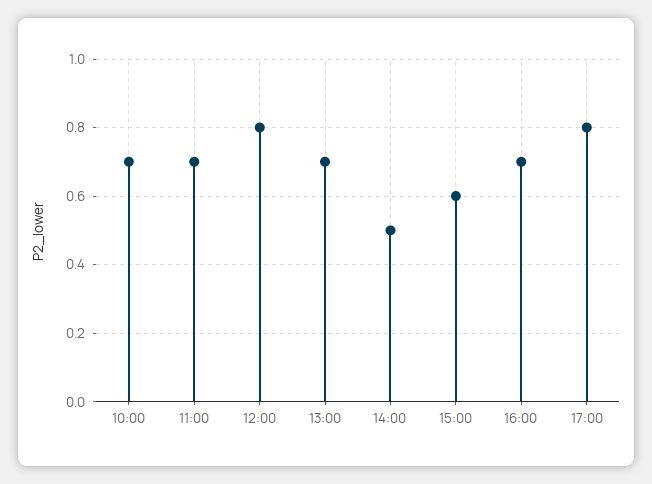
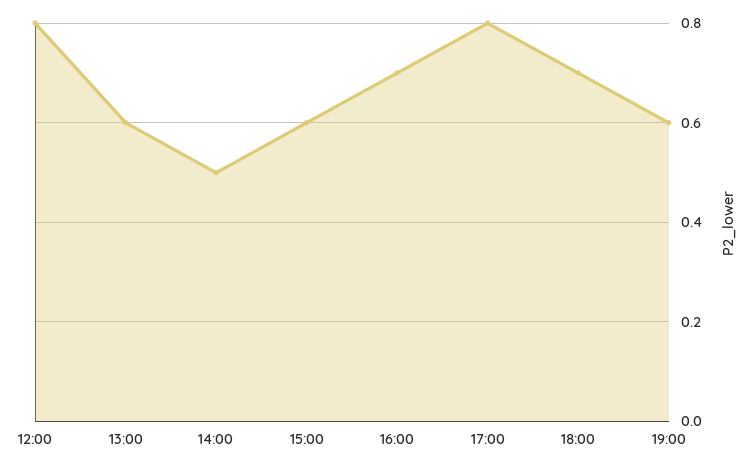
10:00: 0.7 -> none
11:00: 0.7 -> none
13:00: 0.7 -> 0.6
18:00: none -> 0.7
19:00: none -> 0.6

